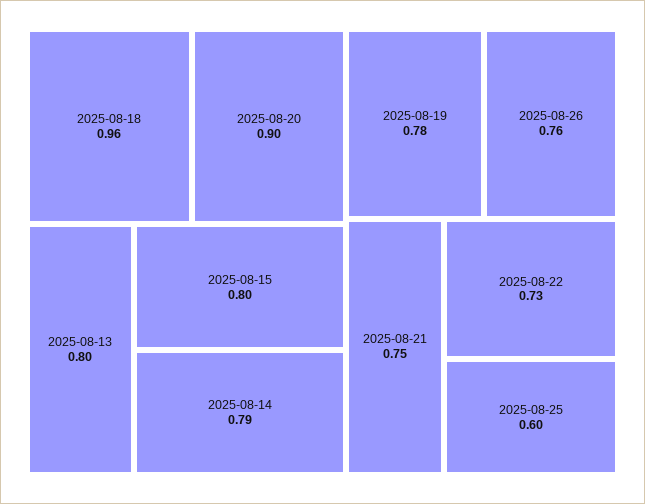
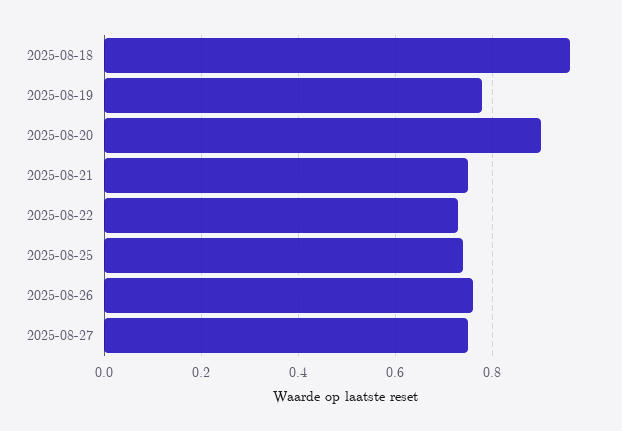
2025-08-13: 0.8 -> none
2025-08-15: 0.8 -> none
2025-08-14: 0.79 -> none
2025-08-25: 0.6 -> 0.75
2025-08-27: none -> 0.75

